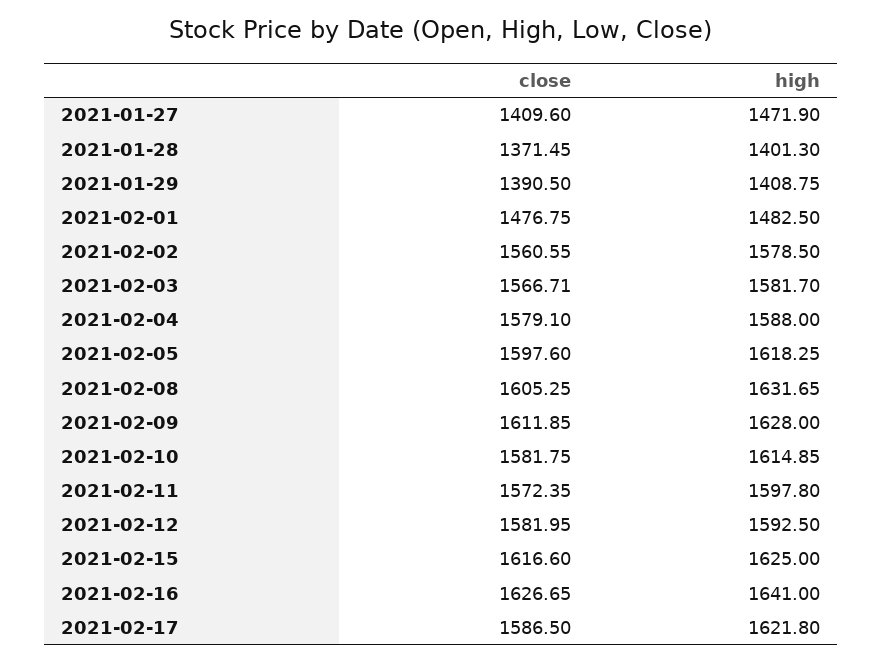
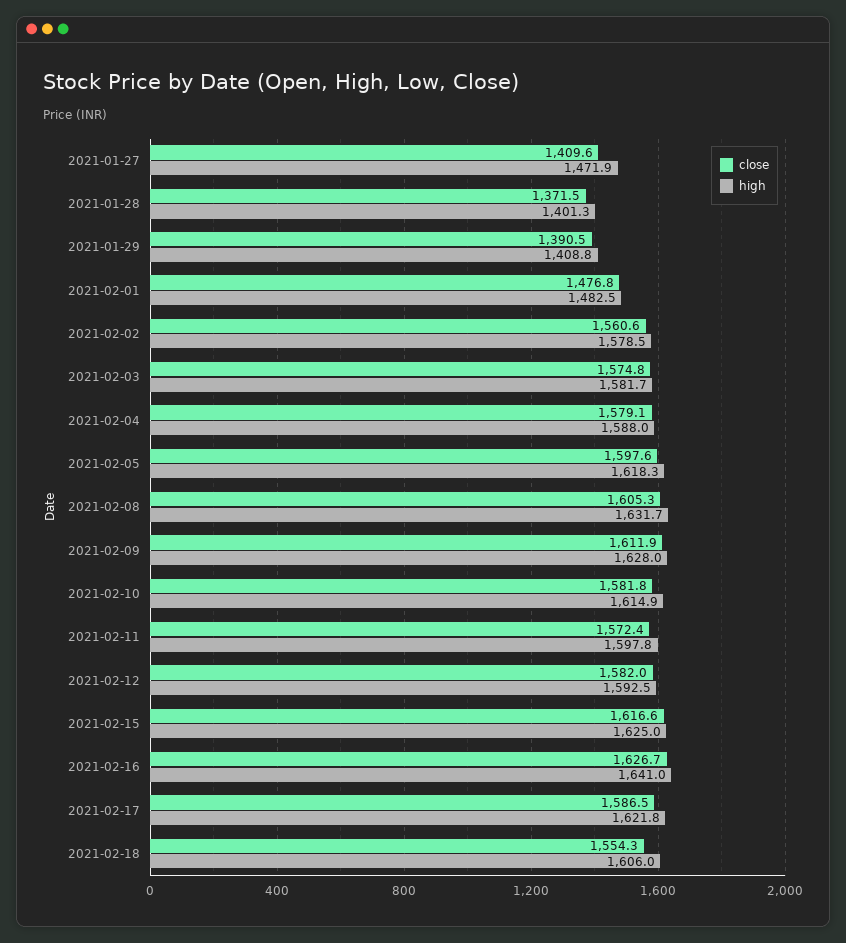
close, 2021-02-03: 1566.71 -> 1574.8
close, 2021-02-18: none -> 1554.3
high, 2021-02-18: none -> 1606

